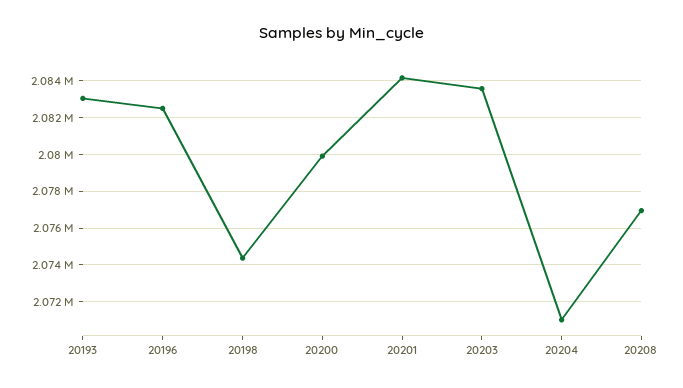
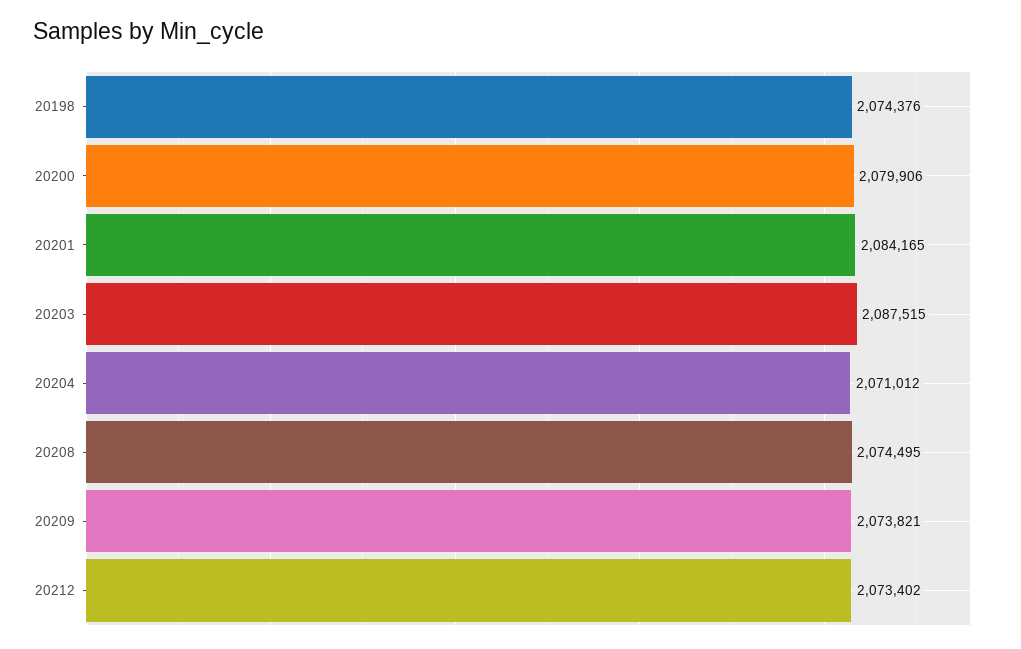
20193: 2083000 -> none
20196: 2082500 -> none
20203: 2083500 -> 2087515
20208: 2077000 -> 2074495
20209: none -> 2073821
20212: none -> 2073402

